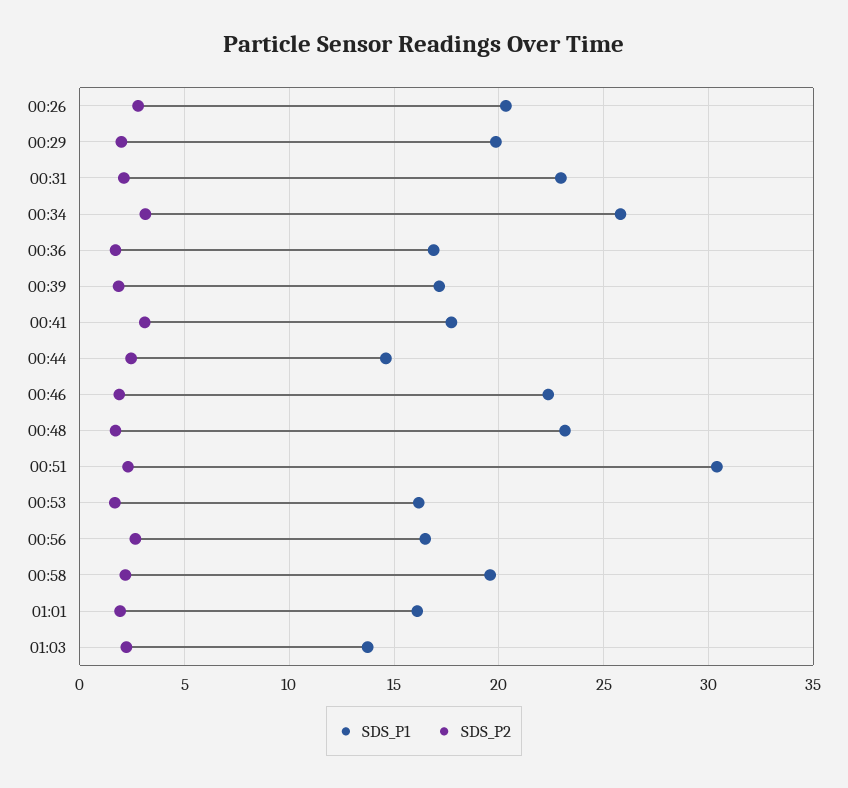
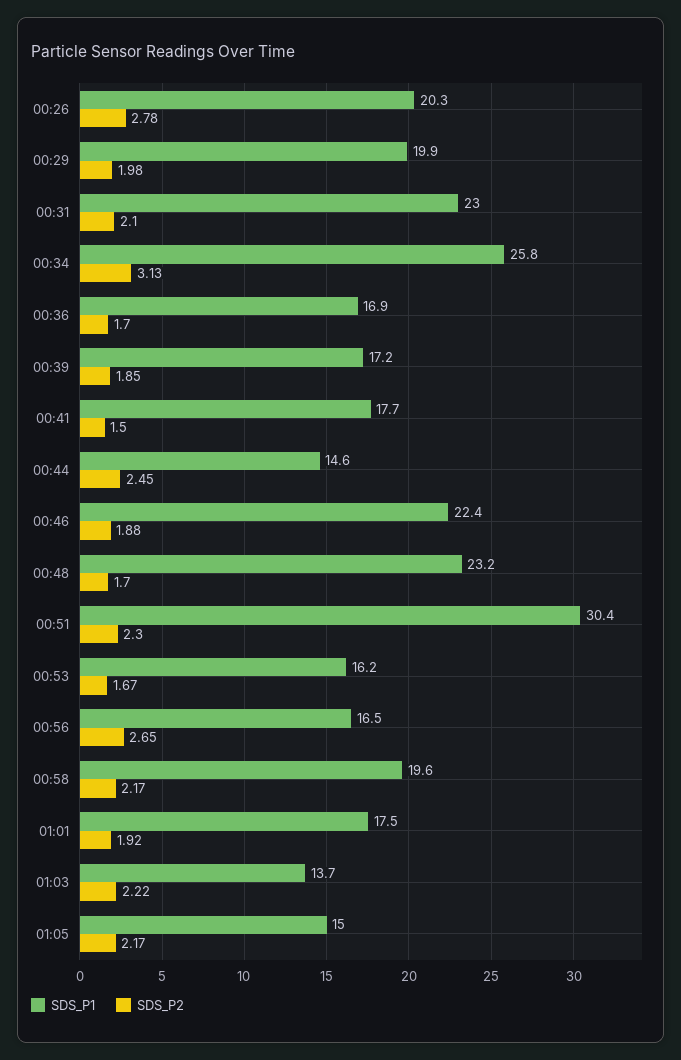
SDS_P2, 00:41: 3 -> 1.5
SDS_P1, 01:01: 16 -> 17.5
SDS_P1, 01:05: none -> 15
SDS_P2, 01:05: none -> 2.17

